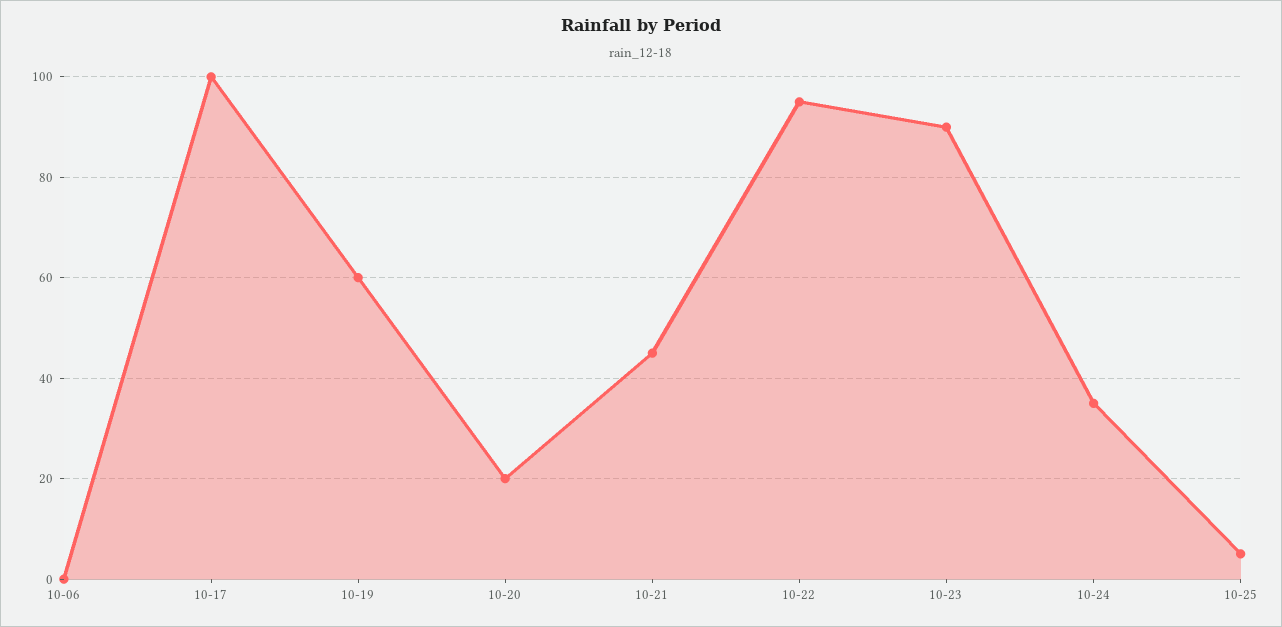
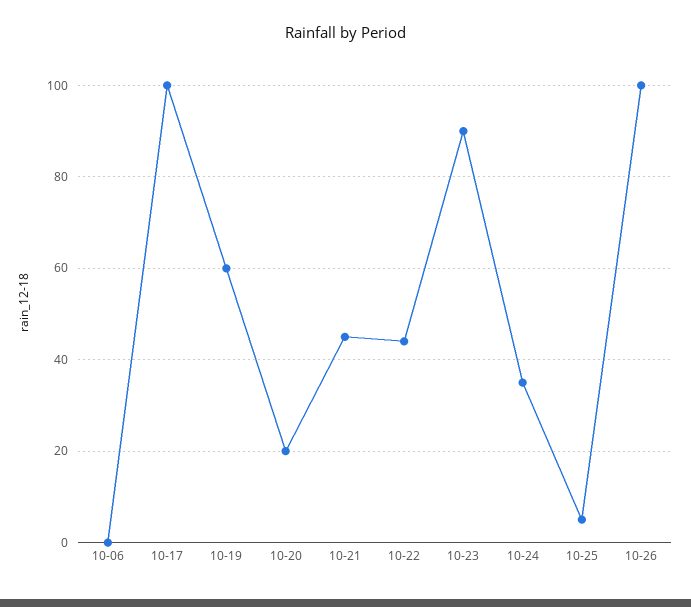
10-22: 95 -> 45
10-26: none -> 100

